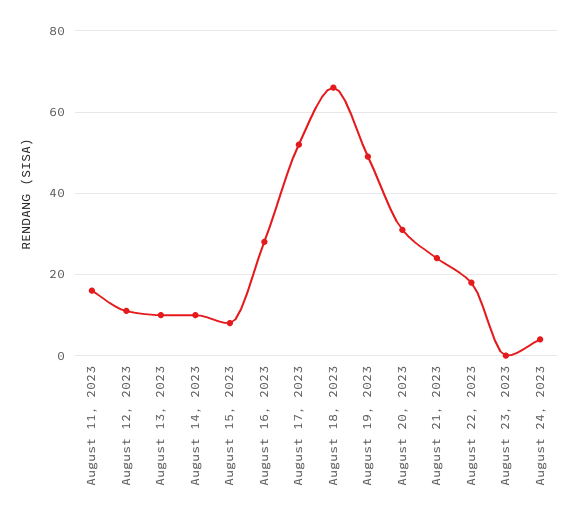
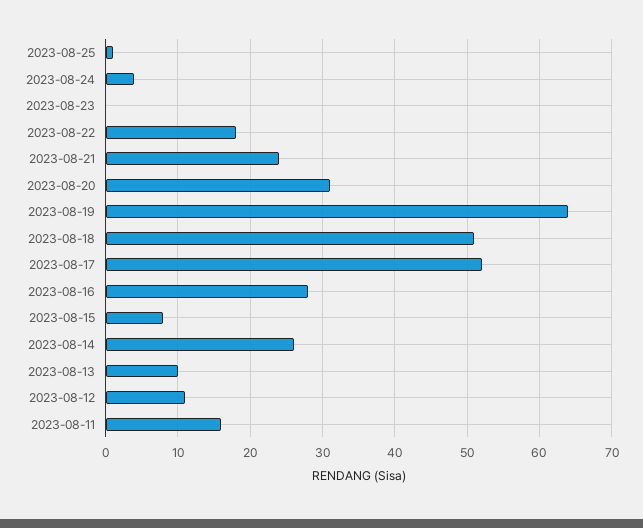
August 14, 2023: 10 -> 26
August 18, 2023: 65 -> 51
August 19, 2023: 50 -> 64
2023-08-25: none -> 1

